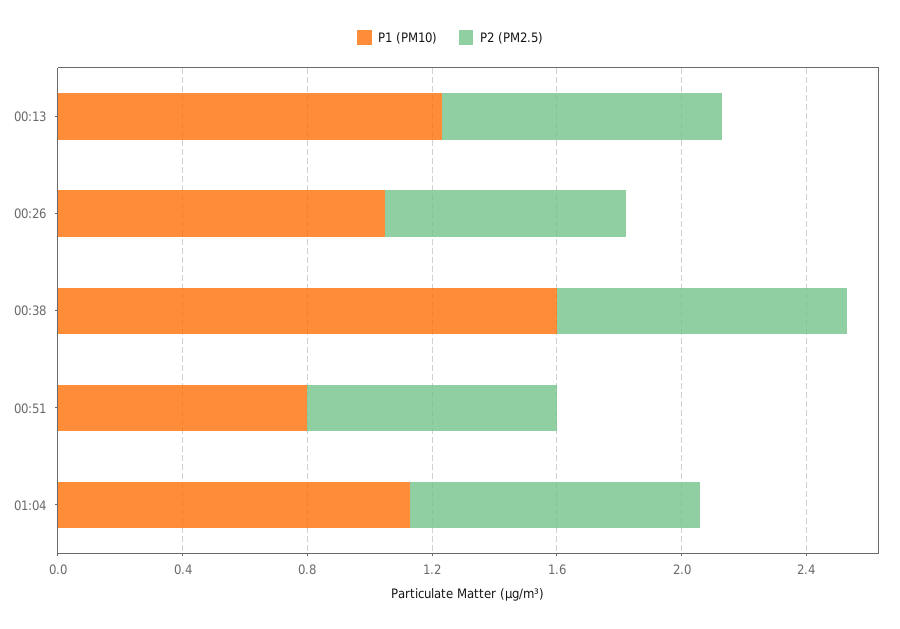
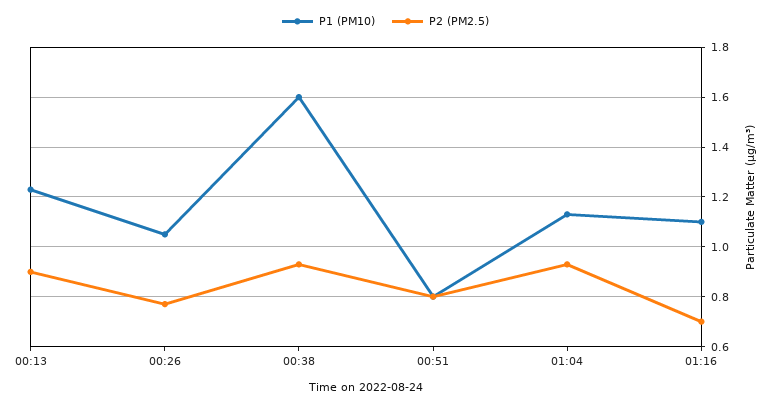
P1 (PM10), 01:16: none -> 1.1
P2 (PM2.5), 01:16: none -> 0.7

